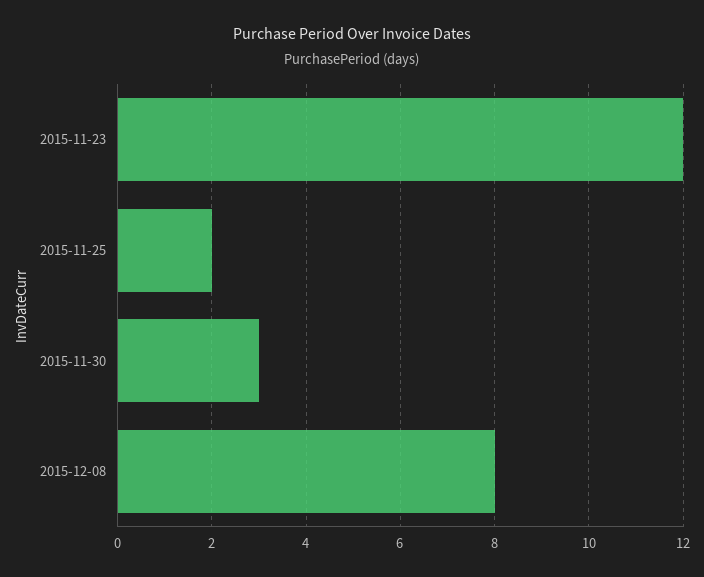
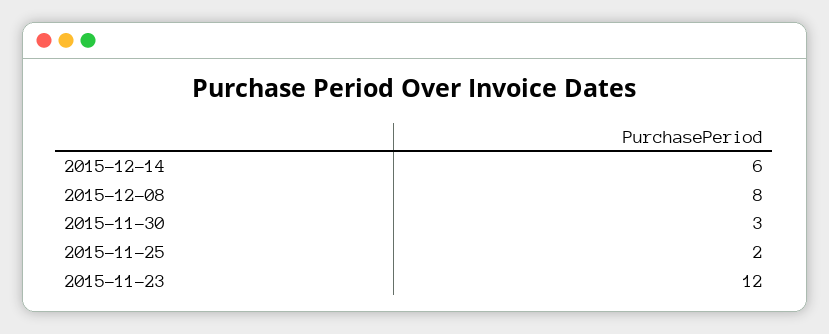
2015-12-14: none -> 6

